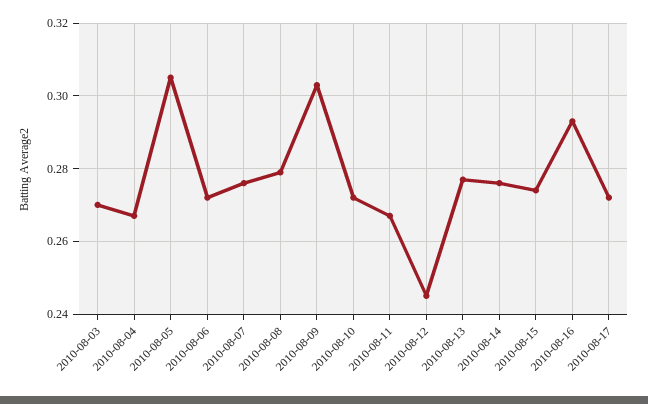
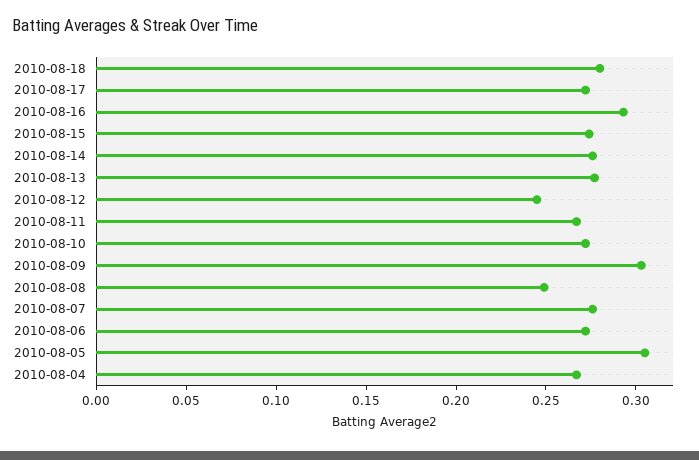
2010-08-03: 0.27 -> none
2010-08-08: 0.28 -> 0.25
2010-08-18: none -> 0.28

